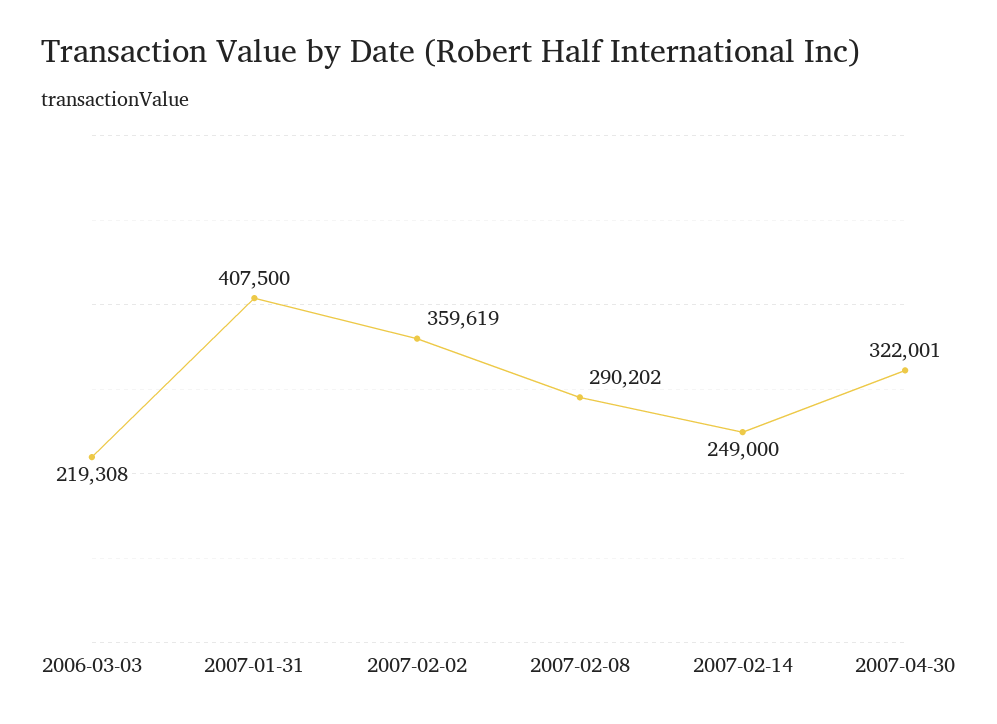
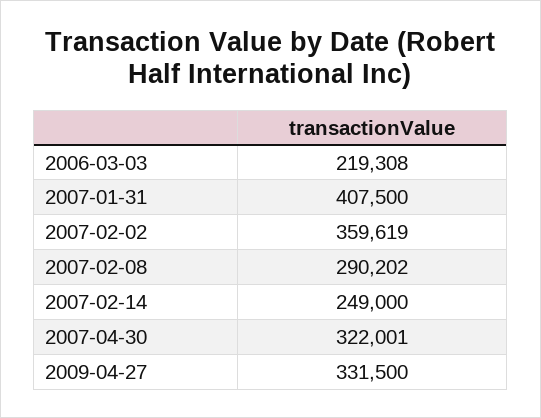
2009-04-27: none -> 331500

